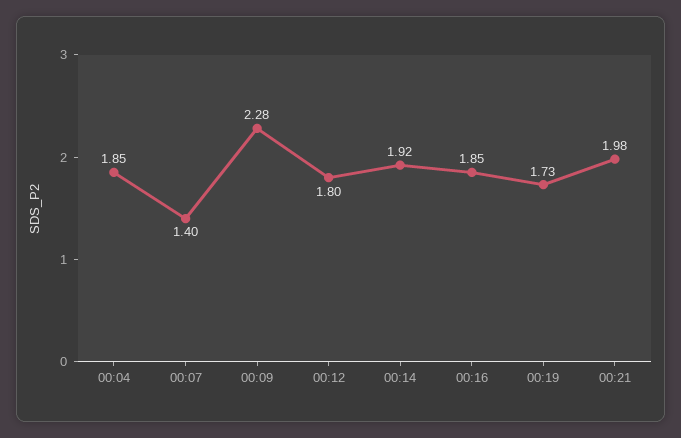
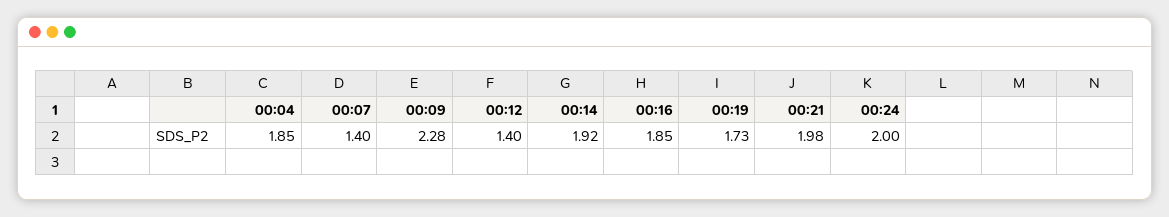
00:12: 1.8 -> 1.4
00:24: none -> 2

